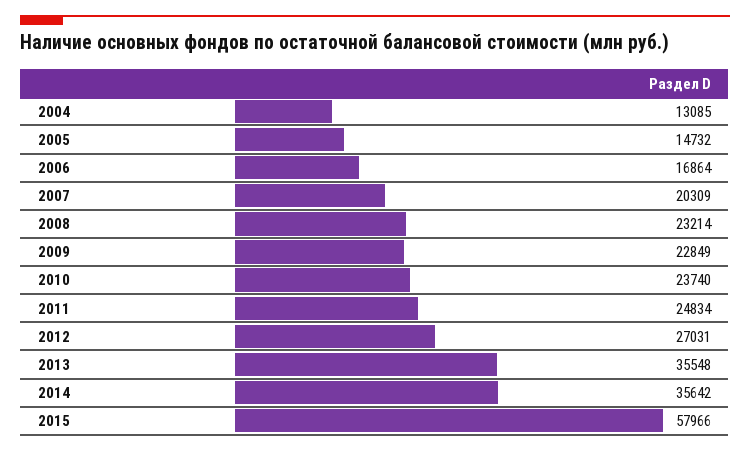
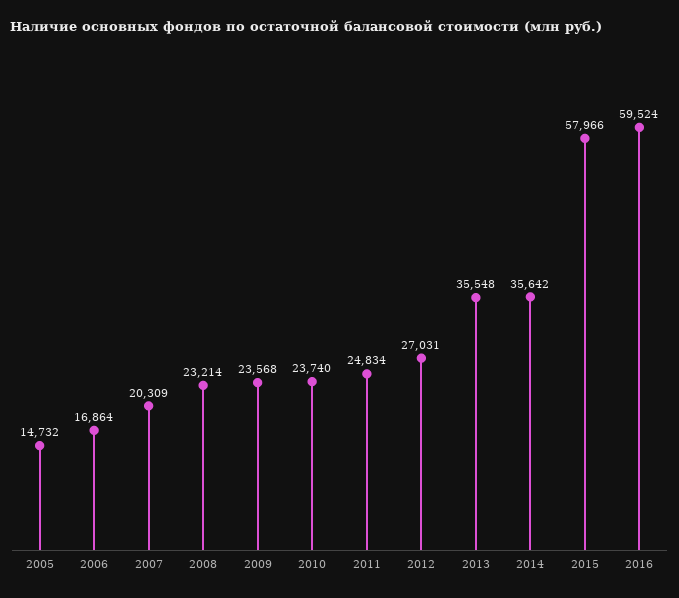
2004: 13085 -> none
2009: 22849 -> 23568
2016: none -> 59524

